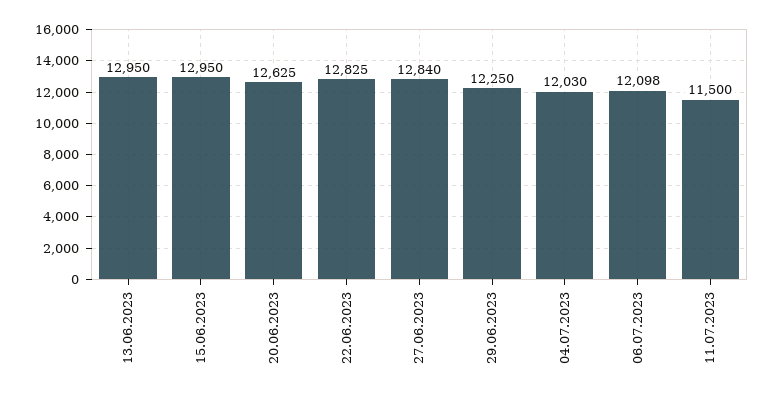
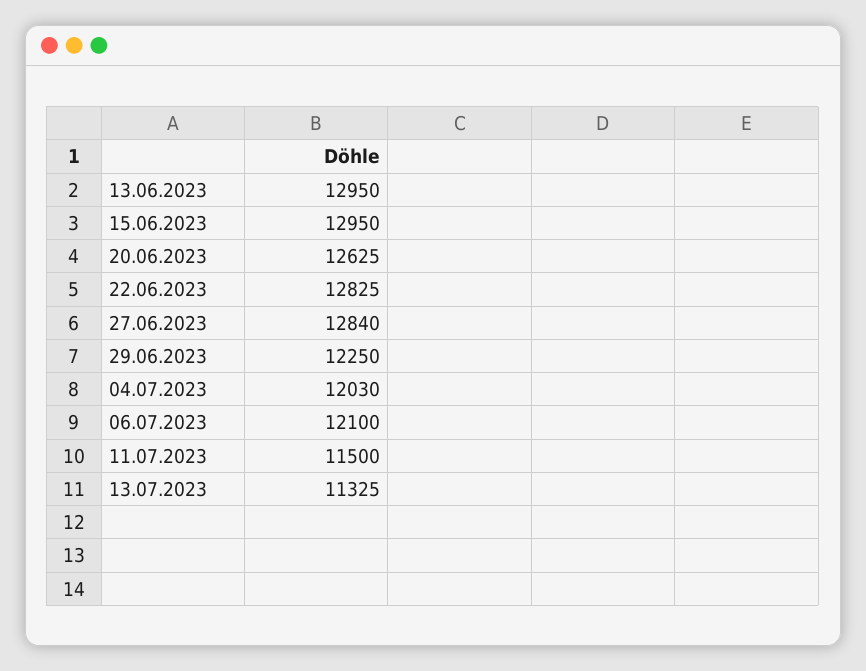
06.07.2023: 12098 -> 12100
13.07.2023: none -> 11325

